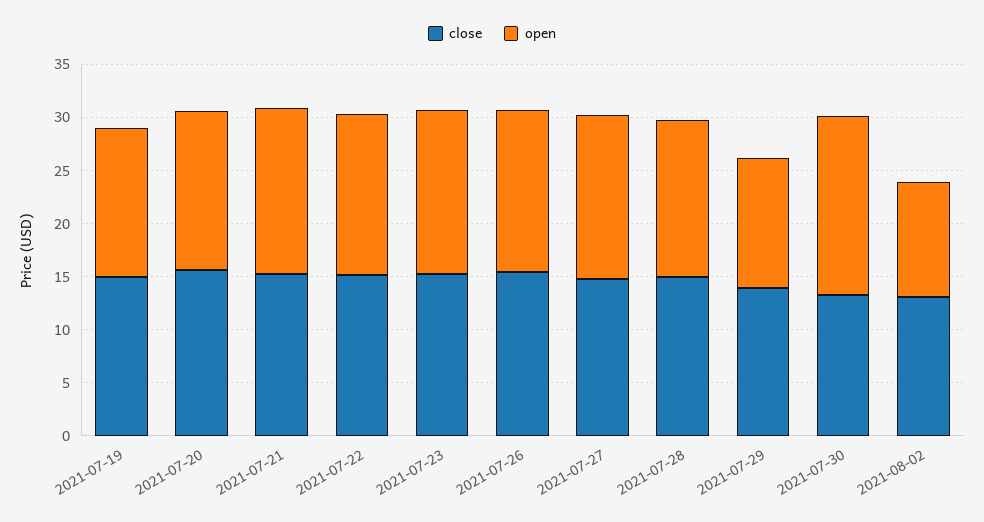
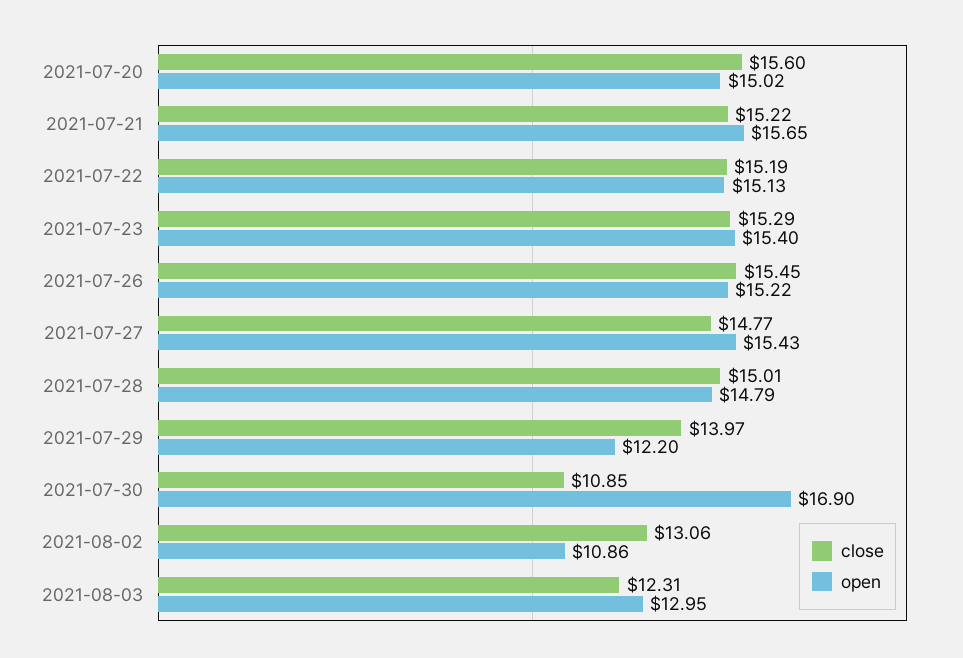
close, 2021-07-19: 15 -> none
open, 2021-07-19: 14 -> none
close, 2021-07-30: 13 -> 10.85
close, 2021-08-03: none -> 12.31
open, 2021-08-03: none -> 12.95

